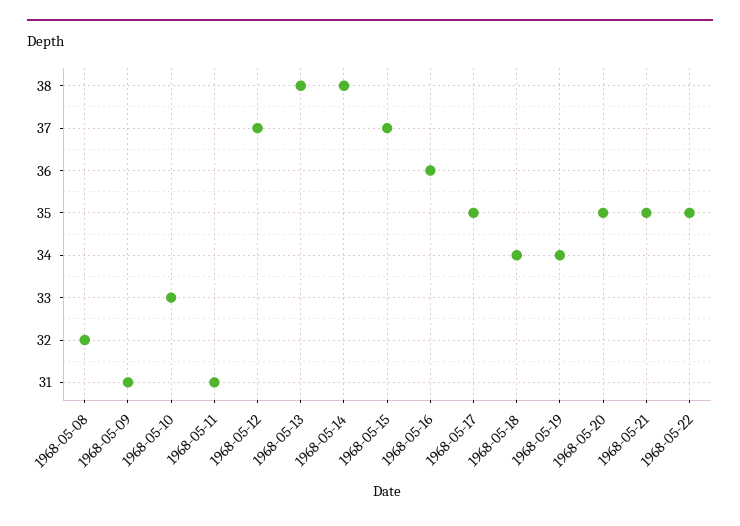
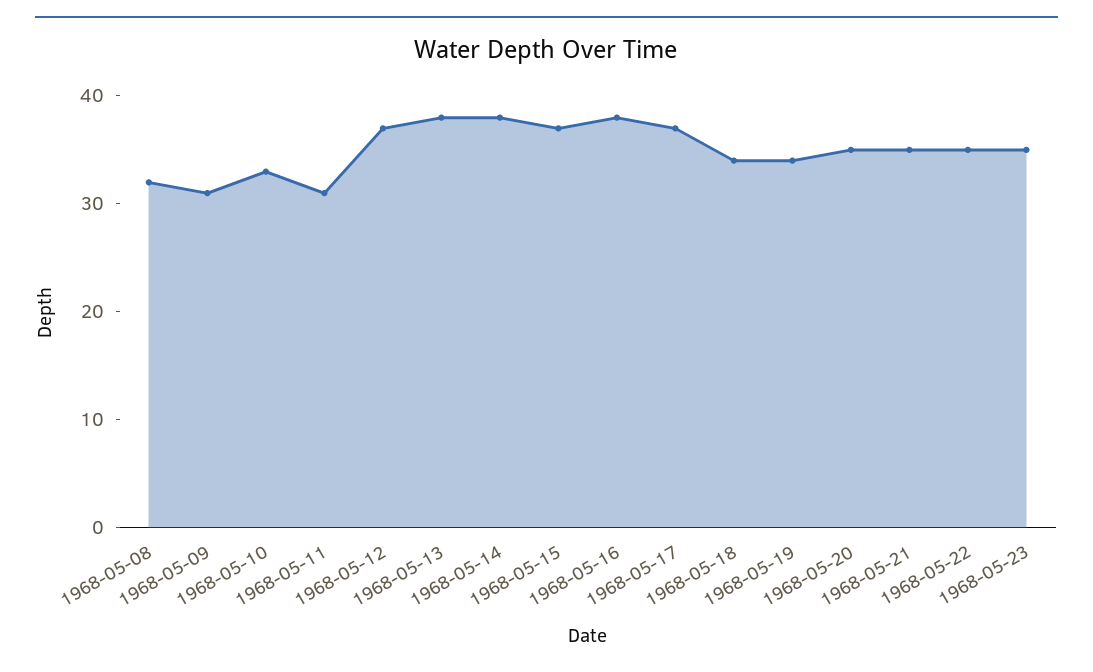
1968-05-16: 36 -> 38
1968-05-17: 35 -> 37
1968-05-23: none -> 35

